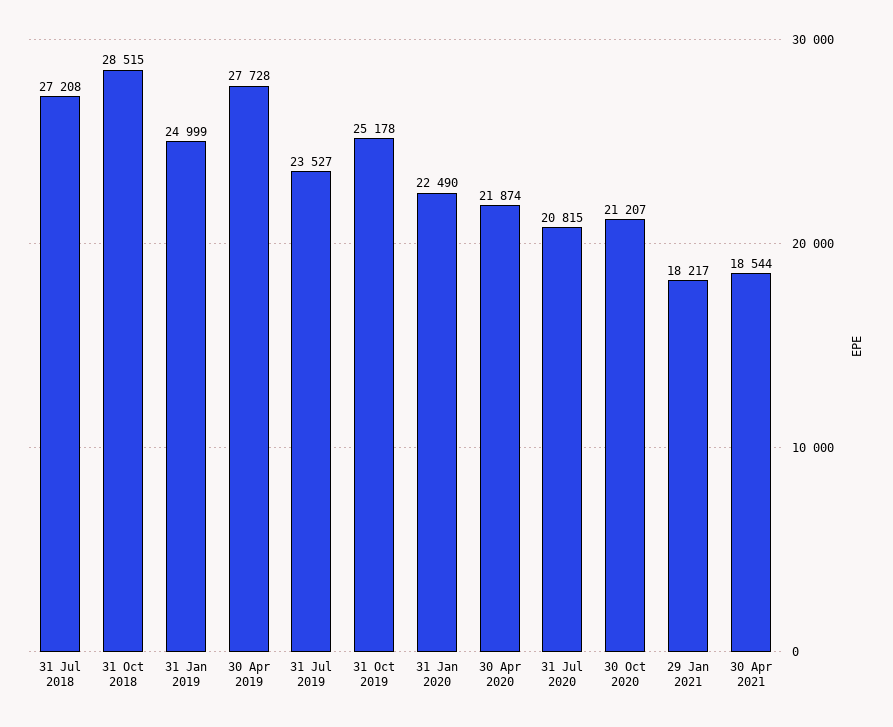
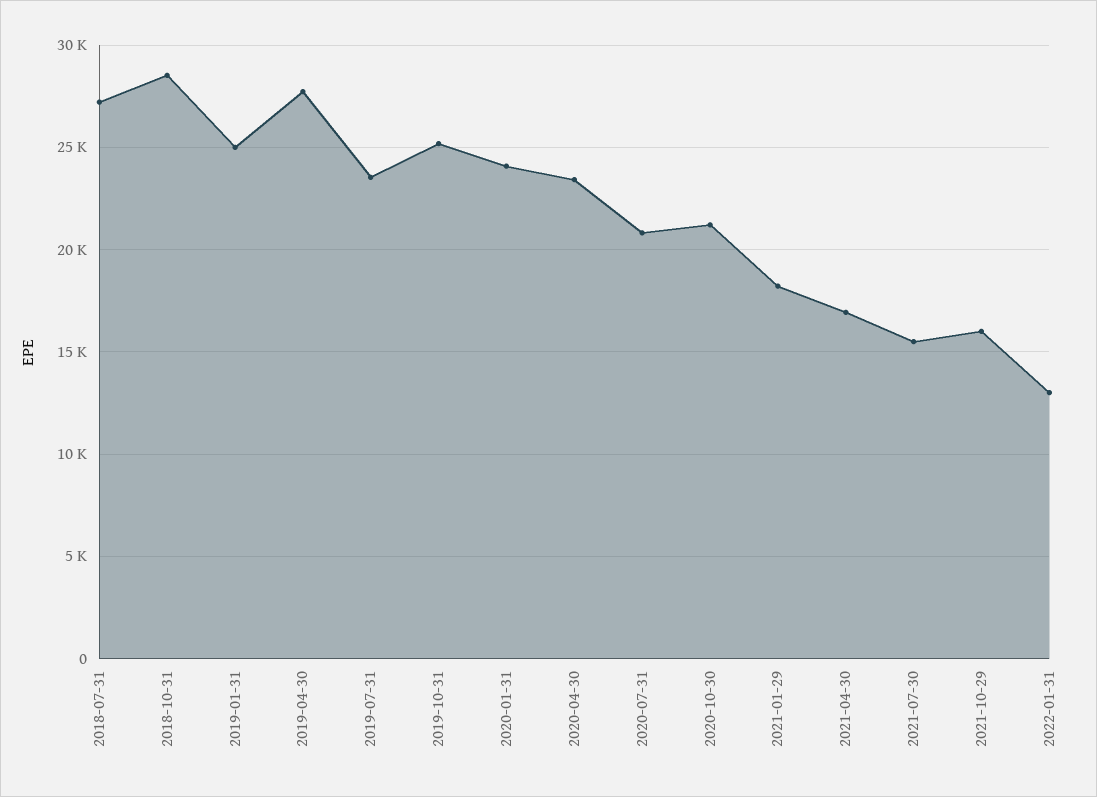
31 Jan 2020: 22490 -> 24000
30 Apr 2020: 21874 -> 23500
30 Apr 2021: 18544 -> 17000
2021-07-30: none -> 15500
2021-10-29: none -> 16000
2022-01-31: none -> 13000

